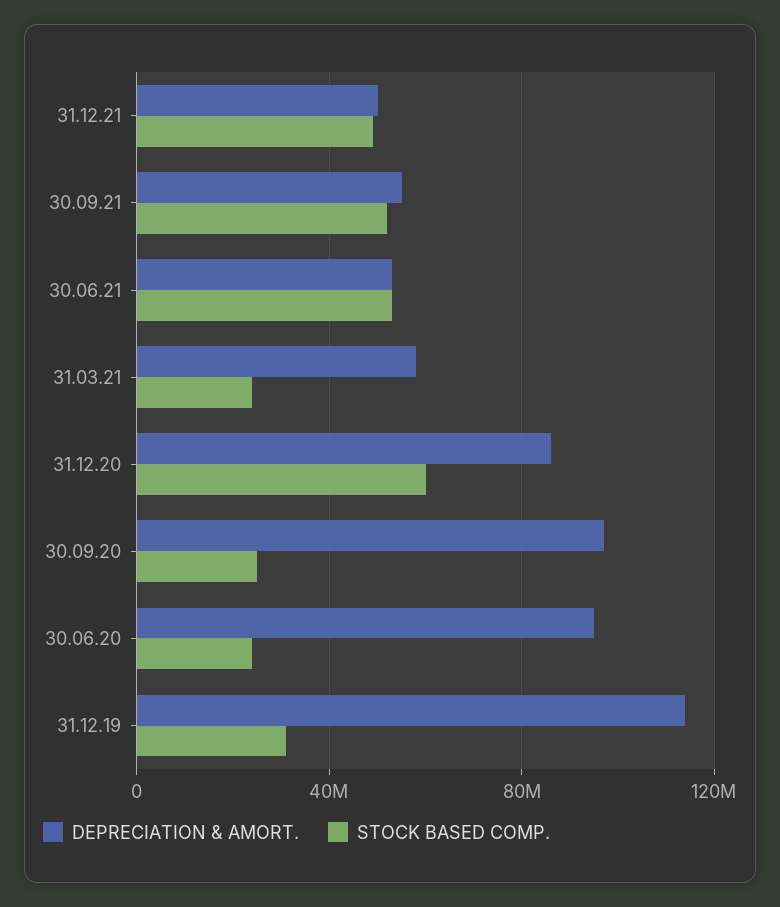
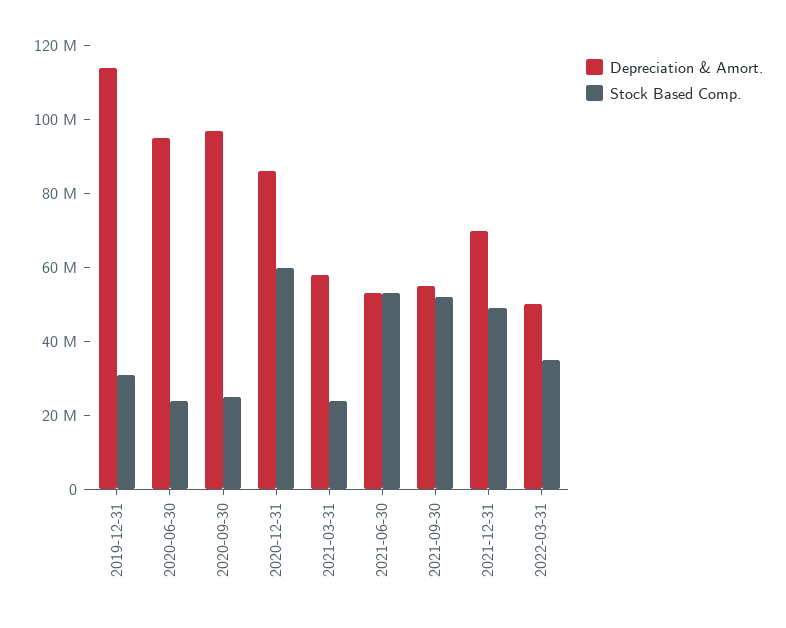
DEPRECIATION & AMORT., 31.12.21: 50000000 -> 70000000
DEPRECIATION & AMORT., 2022-03-31: none -> 50000000
STOCK BASED COMP., 2022-03-31: none -> 35000000

